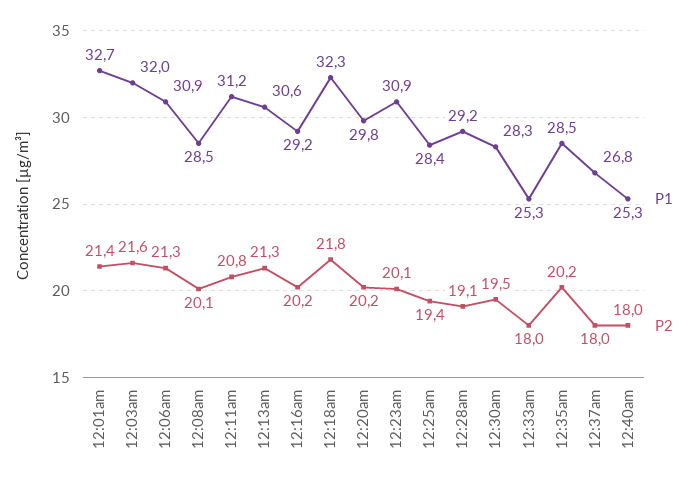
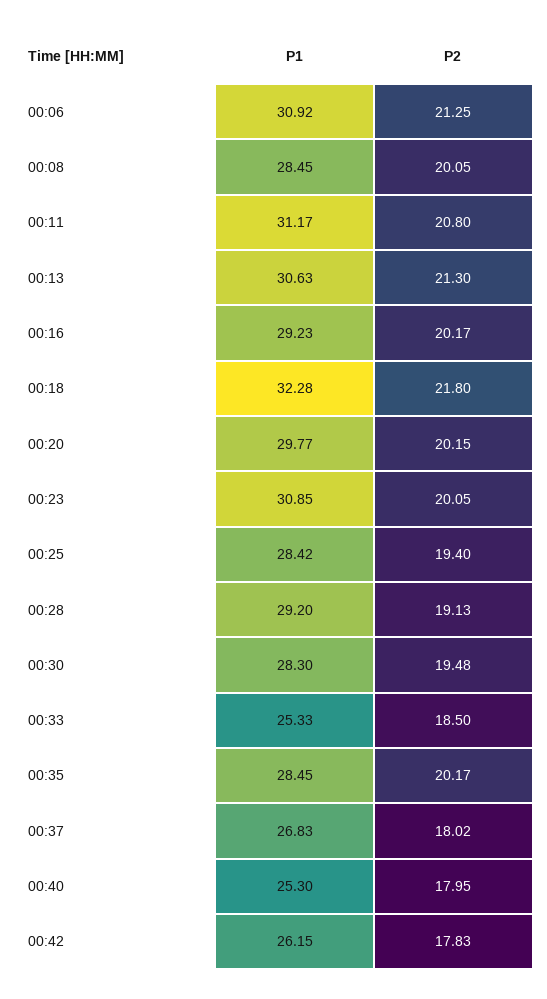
P1, 12:01am: 32.7 -> none
P2, 12:01am: 21.4 -> none
P1, 12:03am: 32 -> none
P2, 12:03am: 21.6 -> none
P2, 12:33am: 18 -> 18.5
P1, 00:42: none -> 26.15
P2, 00:42: none -> 17.83

